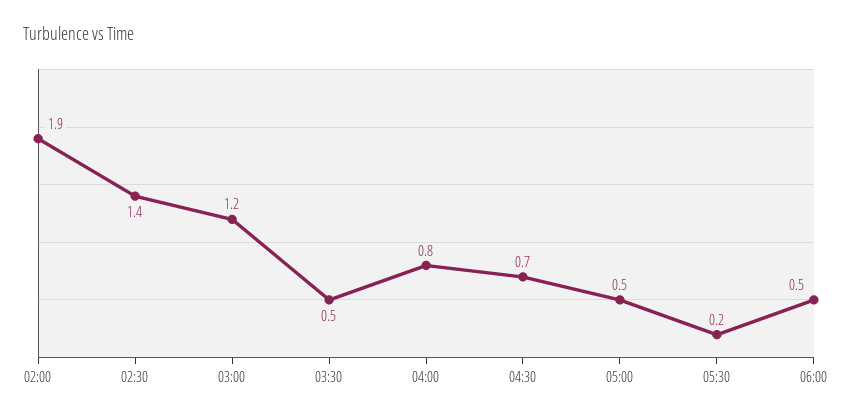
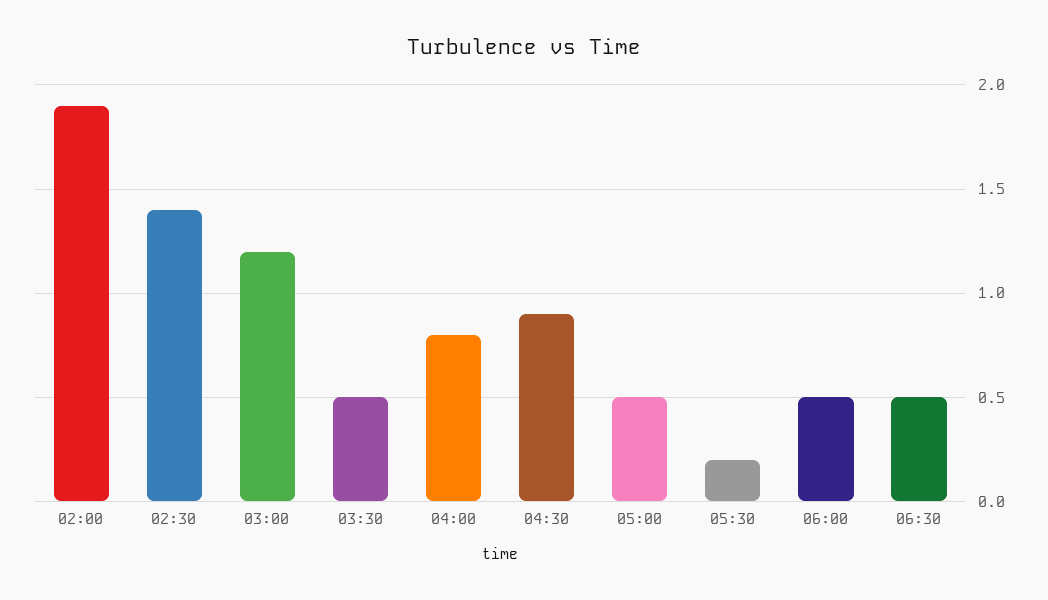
04:30: 0.7 -> 0.9
06:30: none -> 0.5

